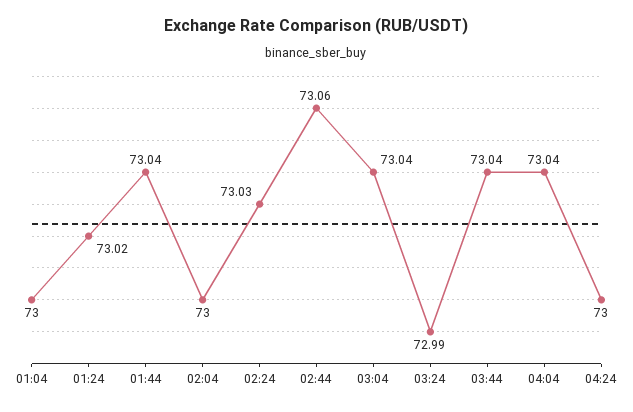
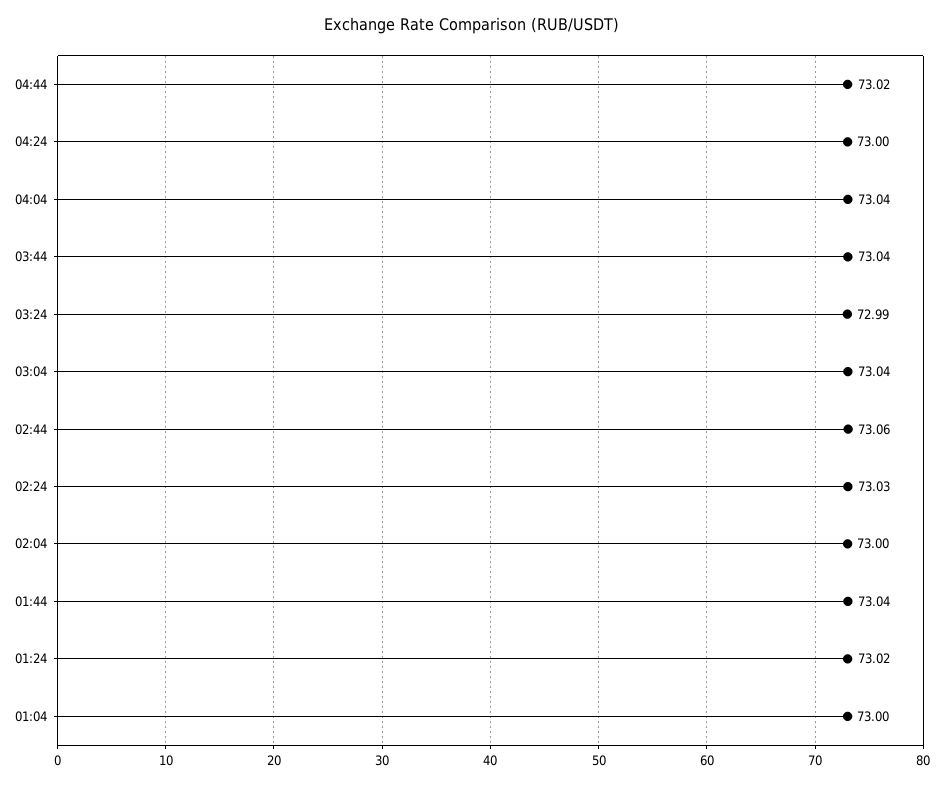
04:44: none -> 73.02

